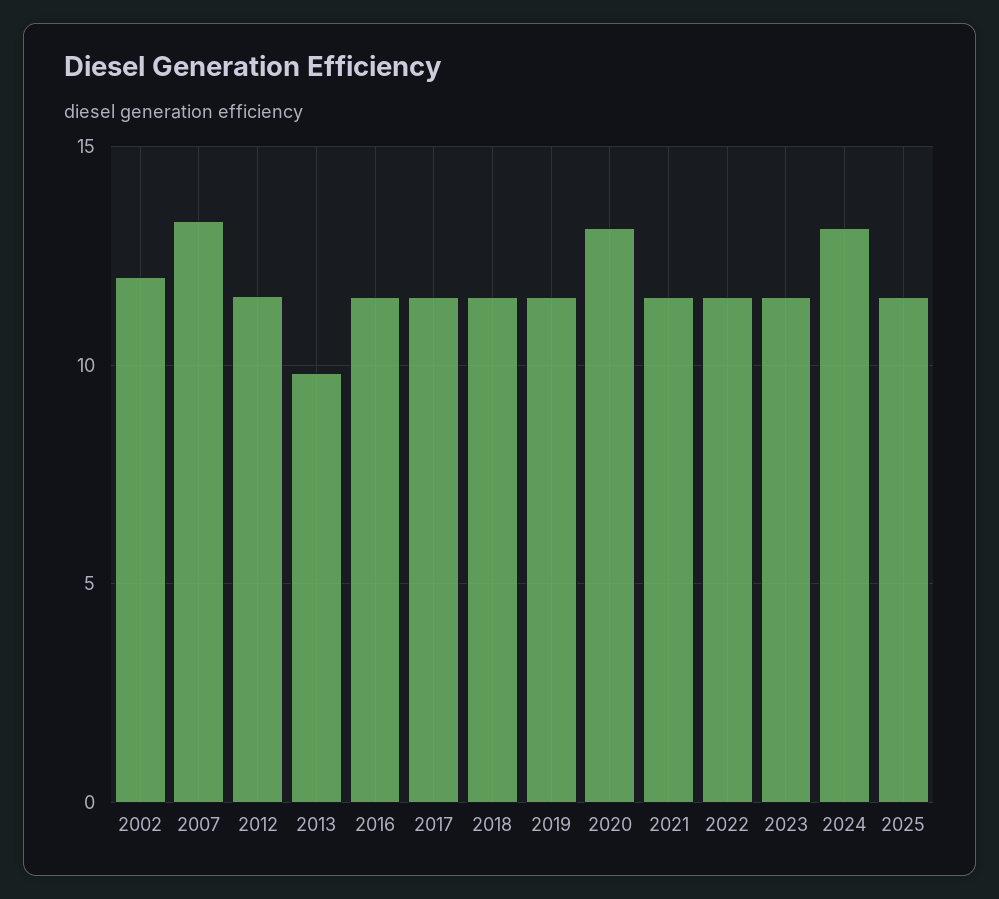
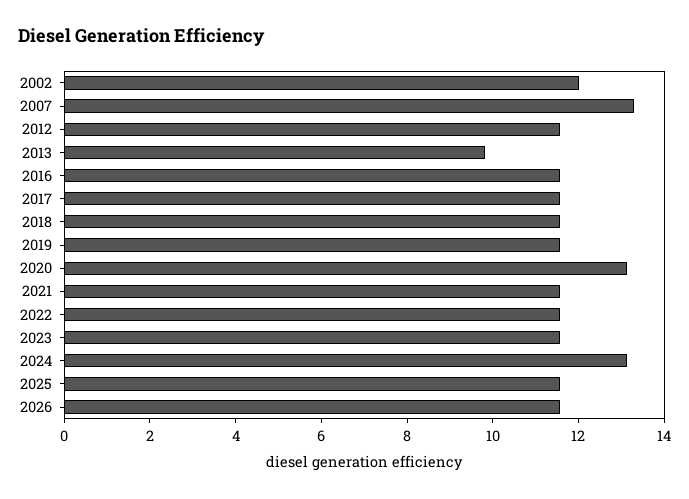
2026: none -> 11.5

